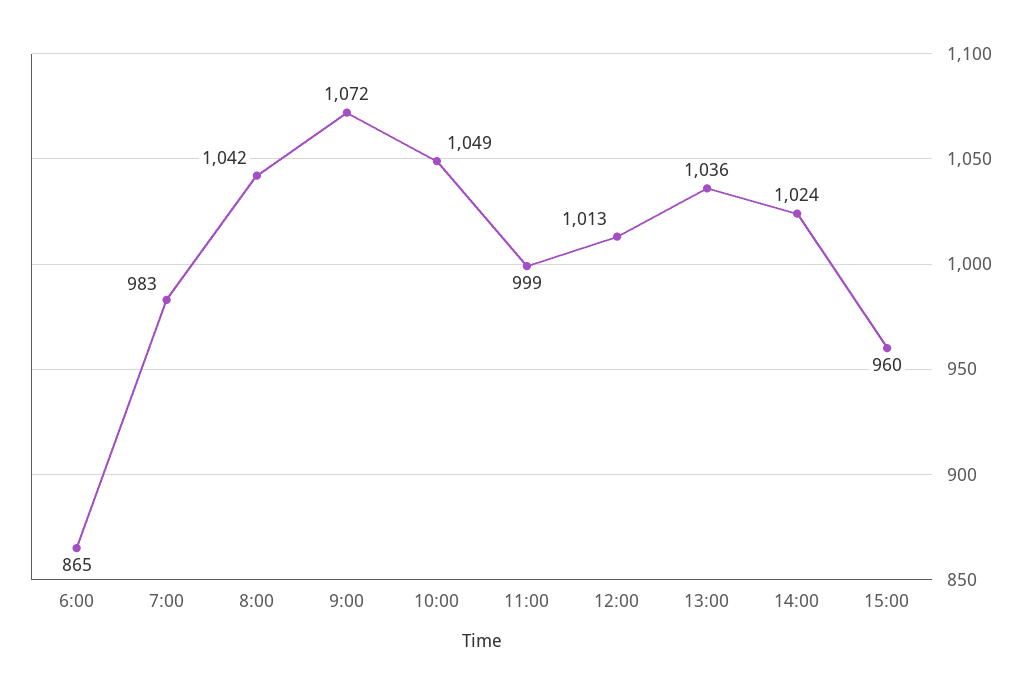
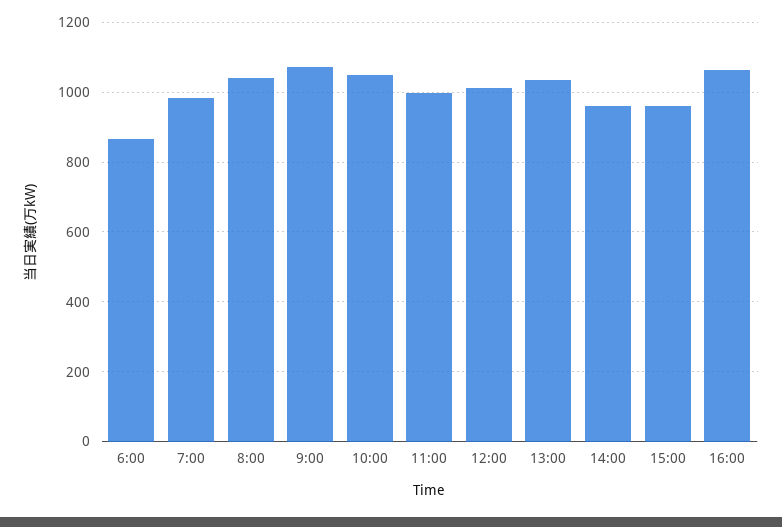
14:00: 1024 -> 960
16:00: none -> 1060

